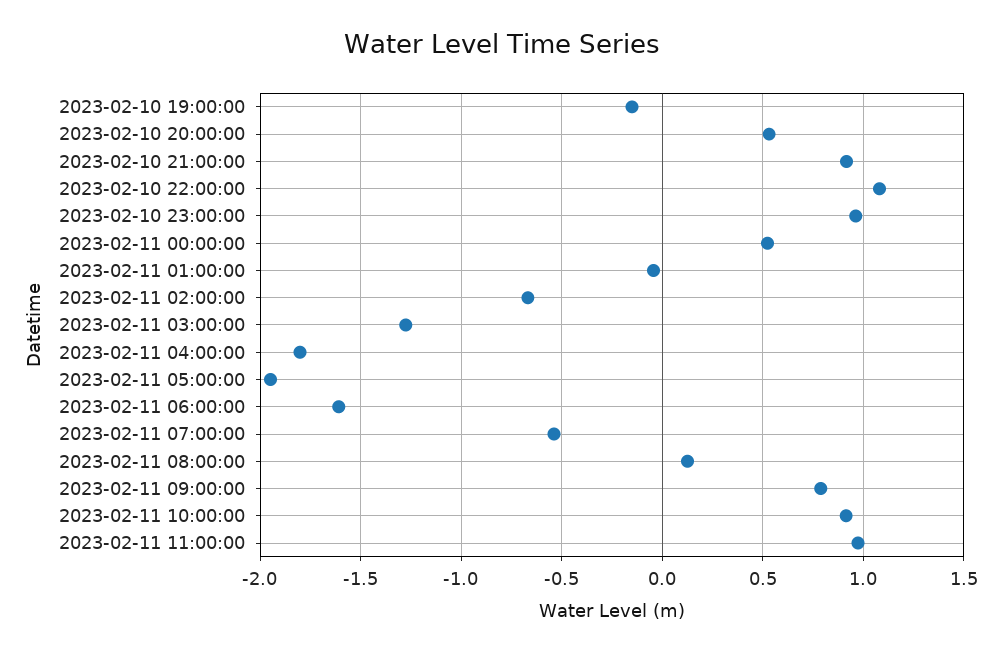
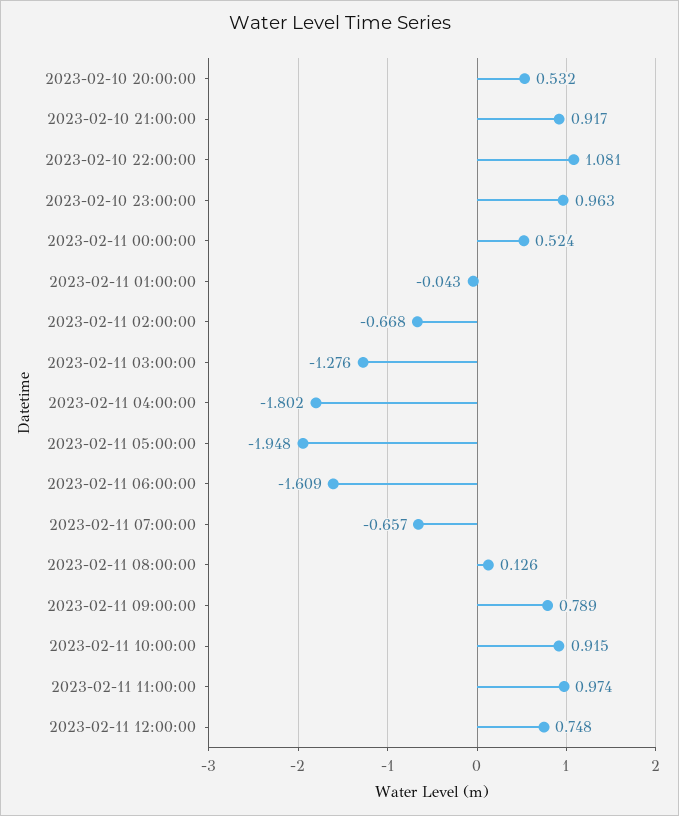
2023-02-10 19:00:00: -0.15 -> none
2023-02-11 07:00:00: -0.55 -> -0.657
2023-02-11 12:00:00: none -> 0.748

